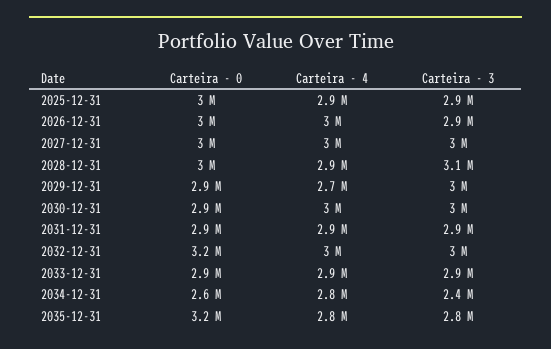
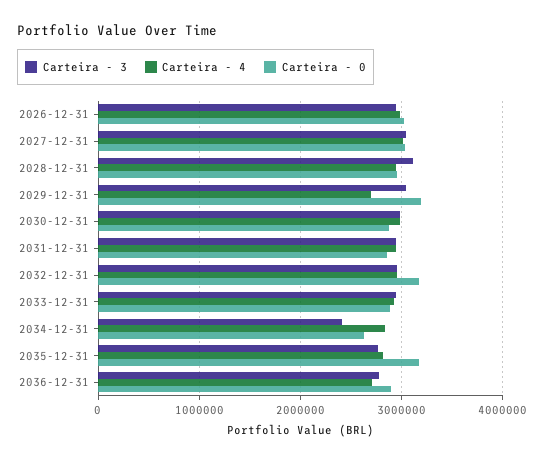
Carteira - 0, 2025-12-31: 3000000 -> none
Carteira - 4, 2025-12-31: 2900000 -> none
Carteira - 3, 2025-12-31: 2900000 -> none
Carteira - 0, 2029-12-31: 2900000 -> 3200000
Carteira - 3, 2036-12-31: none -> 2800000
Carteira - 4, 2036-12-31: none -> 2700000
Carteira - 0, 2036-12-31: none -> 2900000

